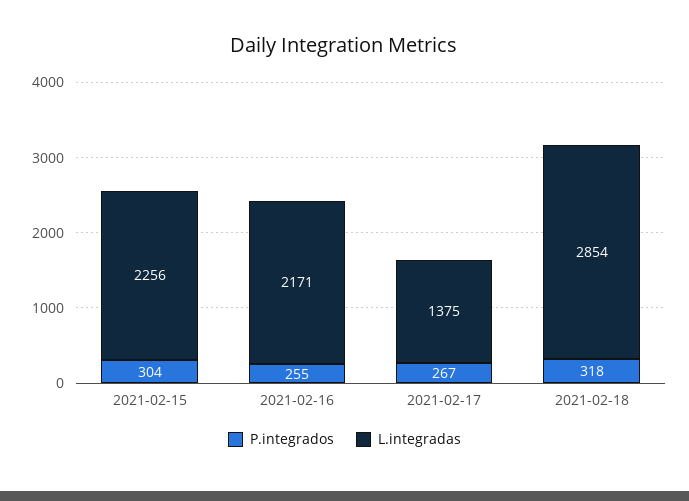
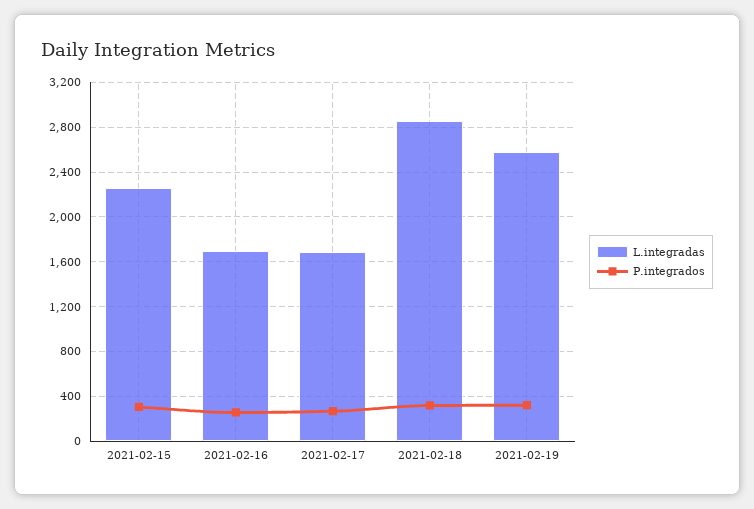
L.integradas, 2021-02-16: 2171 -> 1700
L.integradas, 2021-02-17: 1375 -> 1700
L.integradas, 2021-02-19: none -> 2600
P.integrados, 2021-02-19: none -> 300

